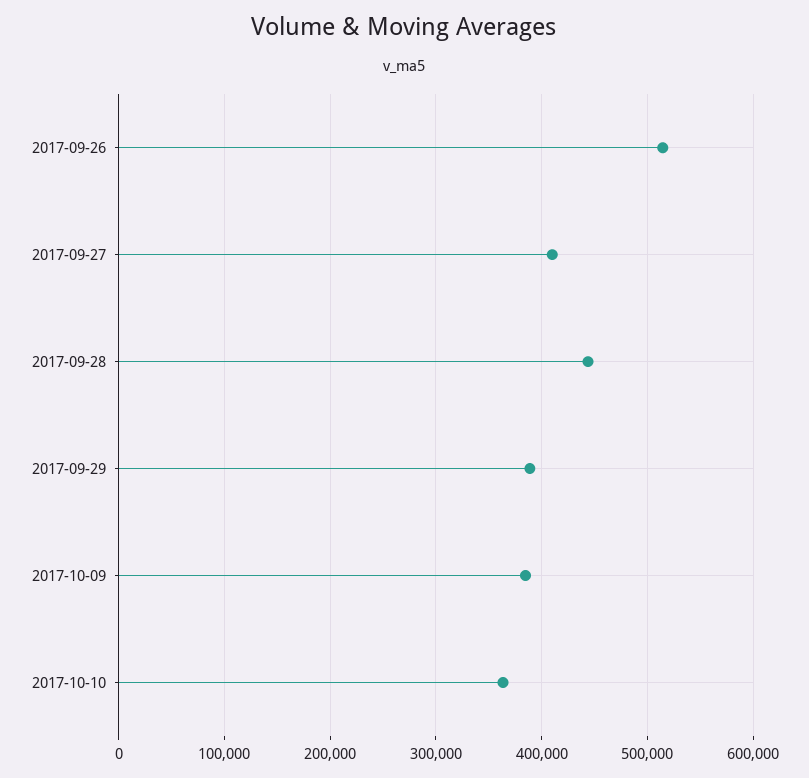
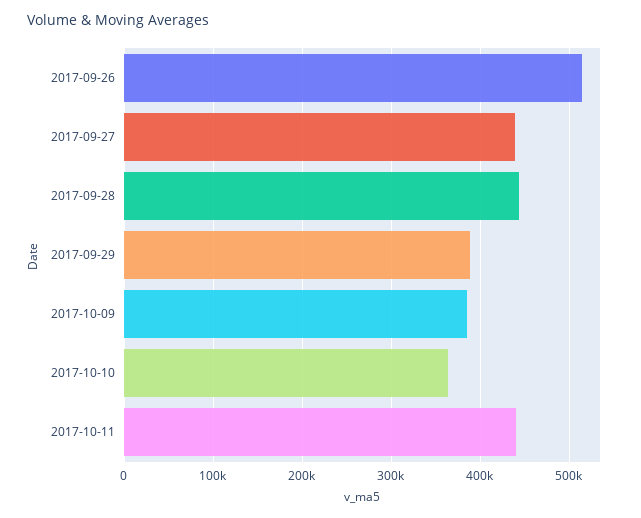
2017-09-27: 410000 -> 440000
2017-10-11: none -> 440000

